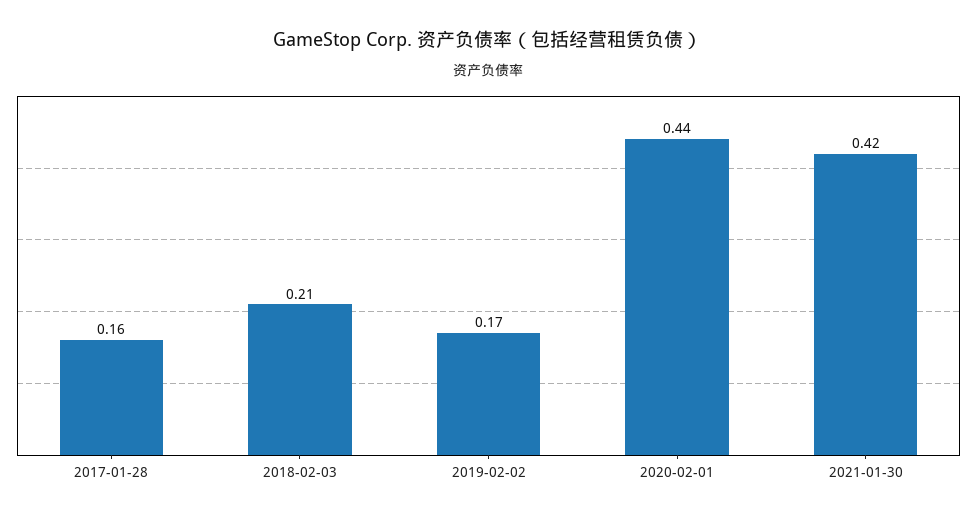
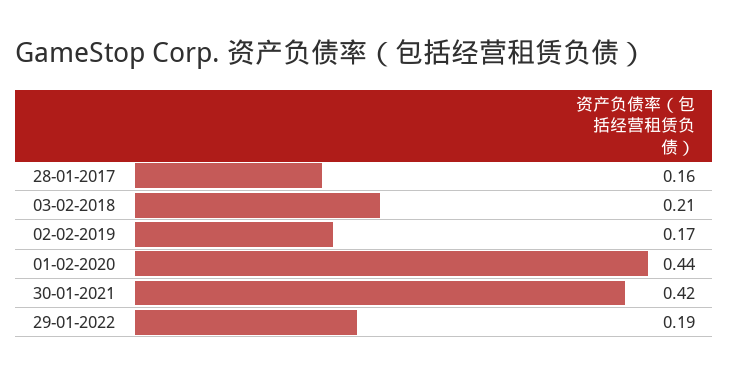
29-01-2022: none -> 0.19

